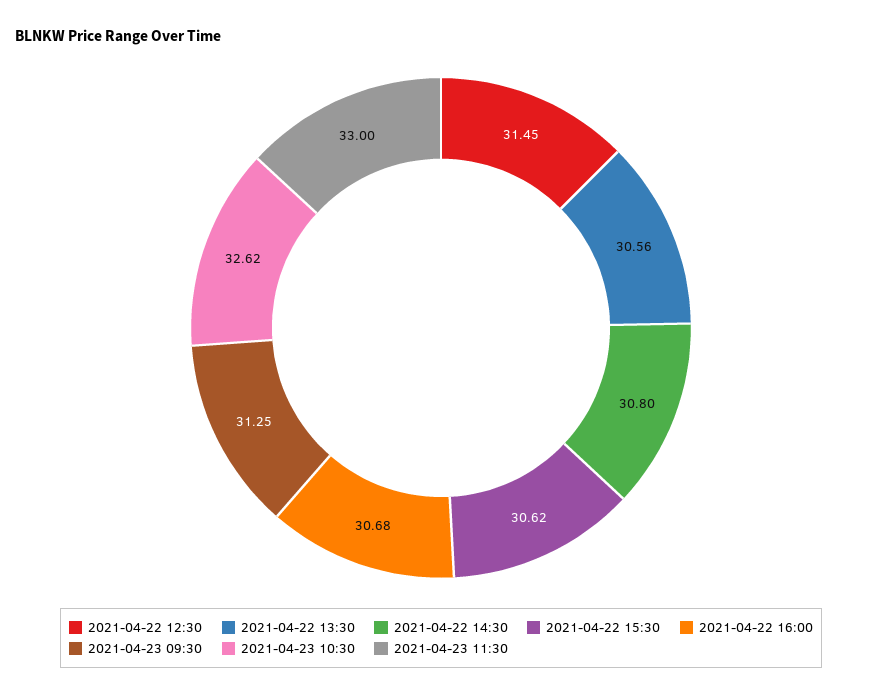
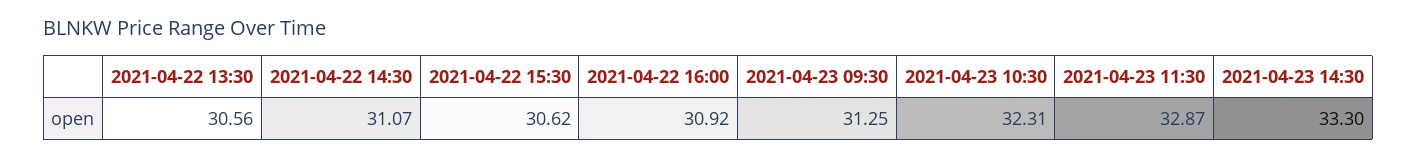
2021-04-22 12:30: 31.45 -> none
2021-04-22 14:30: 30.8 -> 31.07
2021-04-22 16:00: 30.68 -> 30.92
2021-04-23 10:30: 32.62 -> 32.31
2021-04-23 11:30: 33 -> 32.87
2021-04-23 14:30: none -> 33.3

